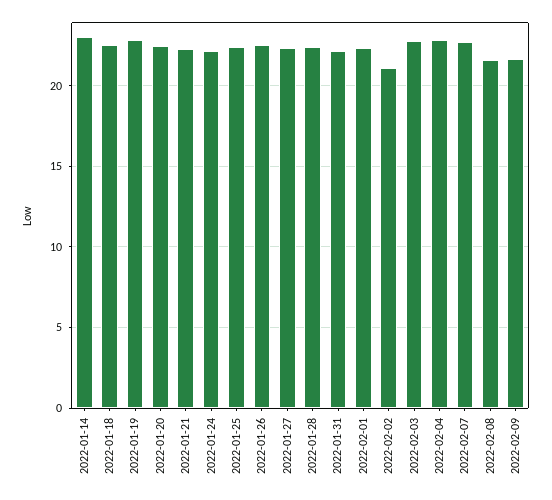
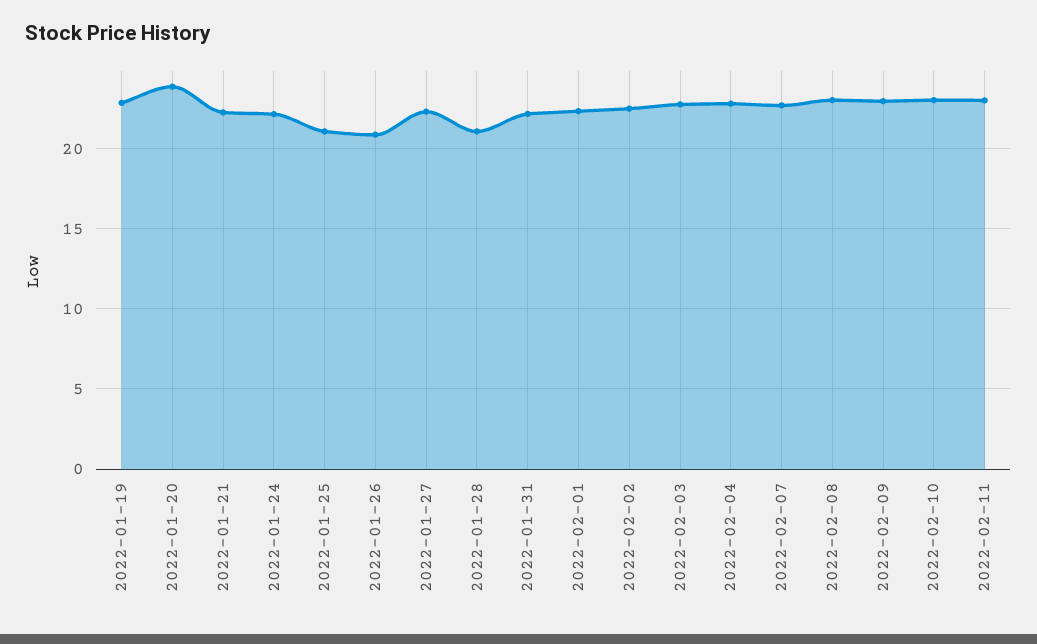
2022-01-14: 23 -> none
2022-01-18: 22.5 -> none
2022-01-20: 22.5 -> 24
2022-01-25: 22.5 -> 21
2022-01-26: 22.5 -> 21
2022-01-28: 22.5 -> 21
2022-02-02: 21 -> 22.5
2022-02-08: 21.5 -> 23
2022-02-09: 21.5 -> 23
2022-02-10: none -> 23
2022-02-11: none -> 23

